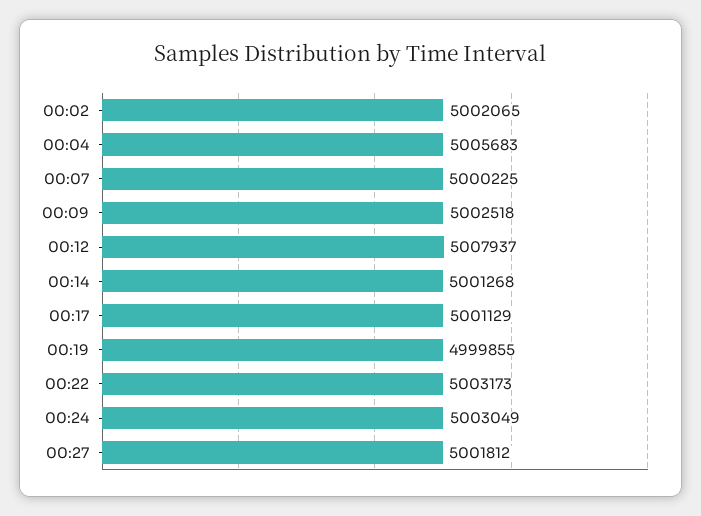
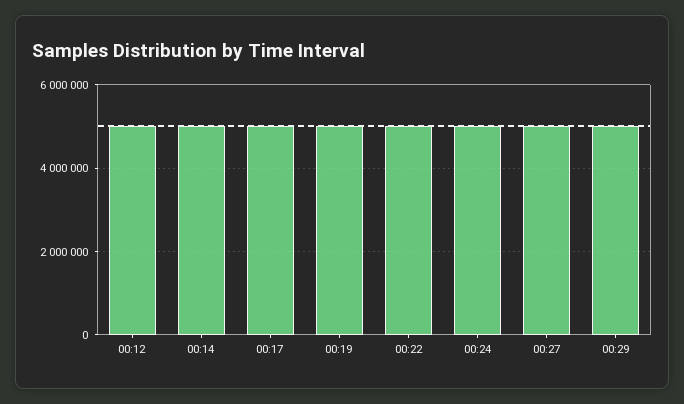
00:02: 5002065 -> none
00:04: 5005683 -> none
00:07: 5000225 -> none
00:09: 5002518 -> none
00:29: none -> 5000000

